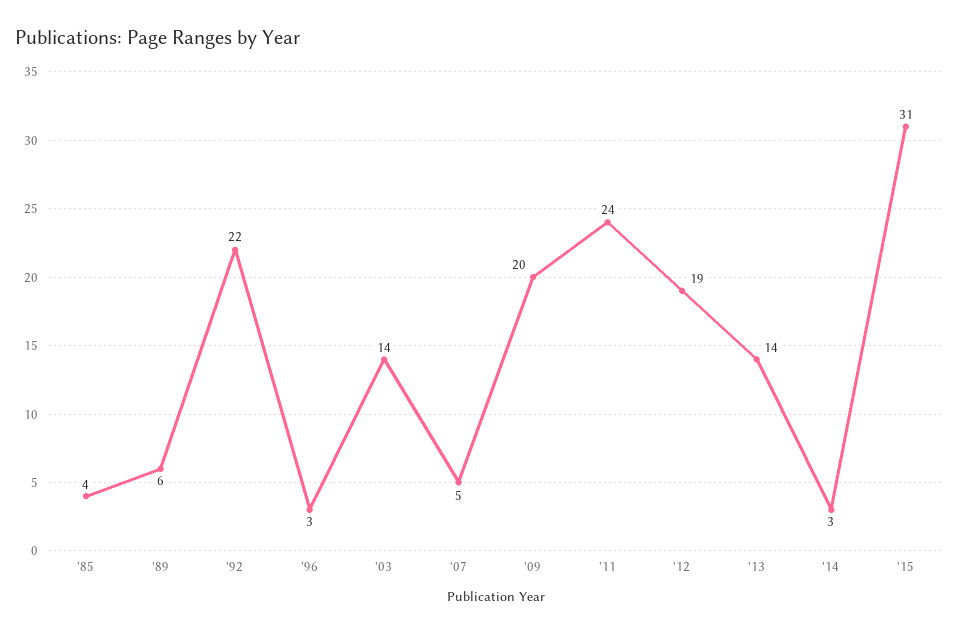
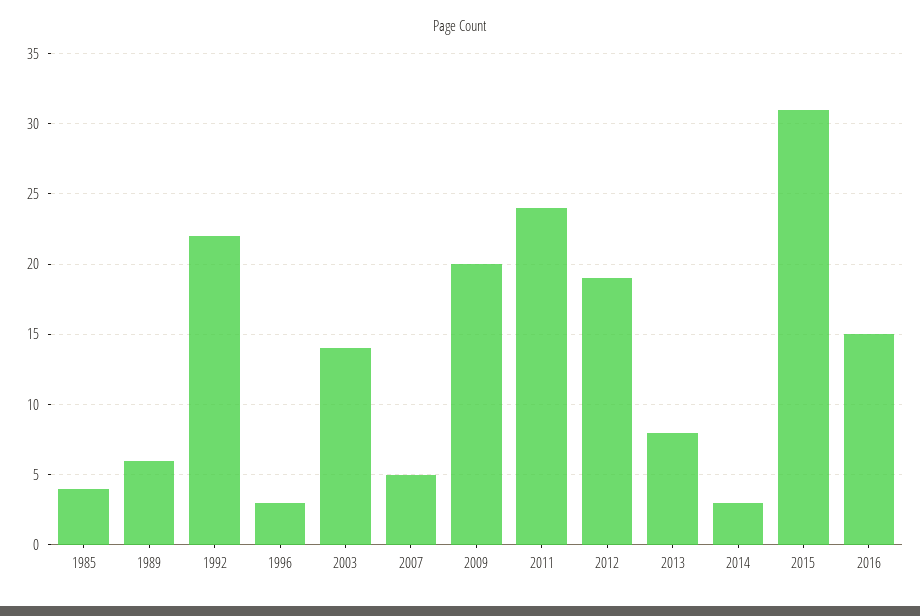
'13: 14 -> 8
2016: none -> 15

